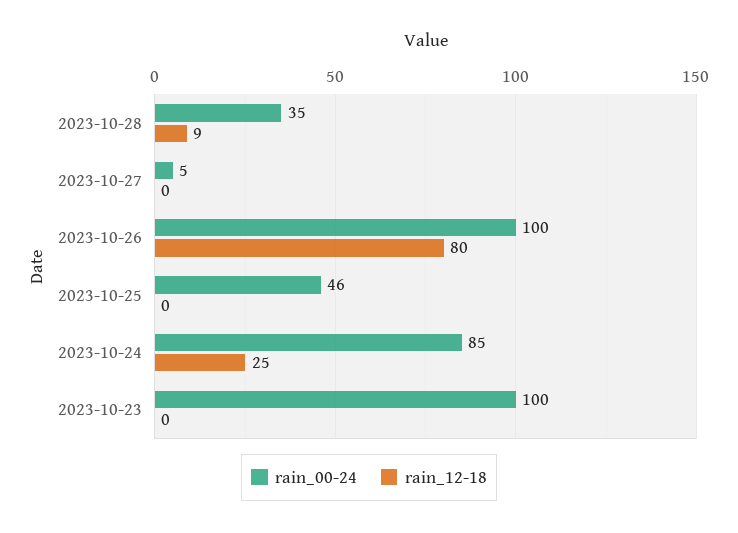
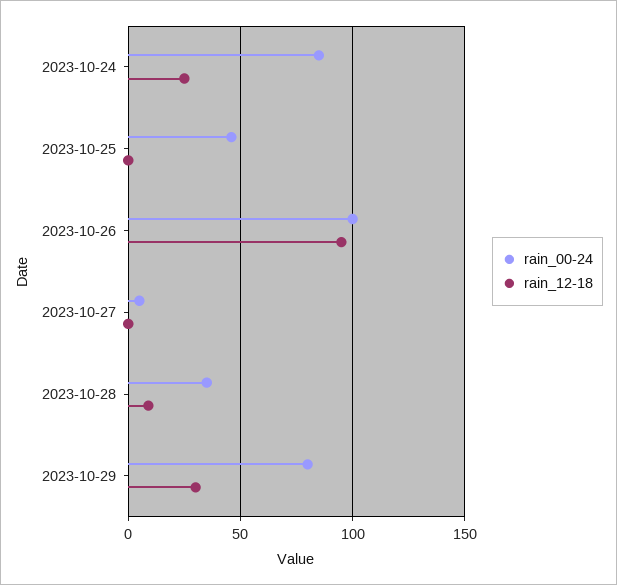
rain_12-18, 2023-10-26: 80 -> 95
rain_00-24, 2023-10-23: 100 -> none
rain_12-18, 2023-10-23: 0 -> none
rain_00-24, 2023-10-29: none -> 80
rain_12-18, 2023-10-29: none -> 30

